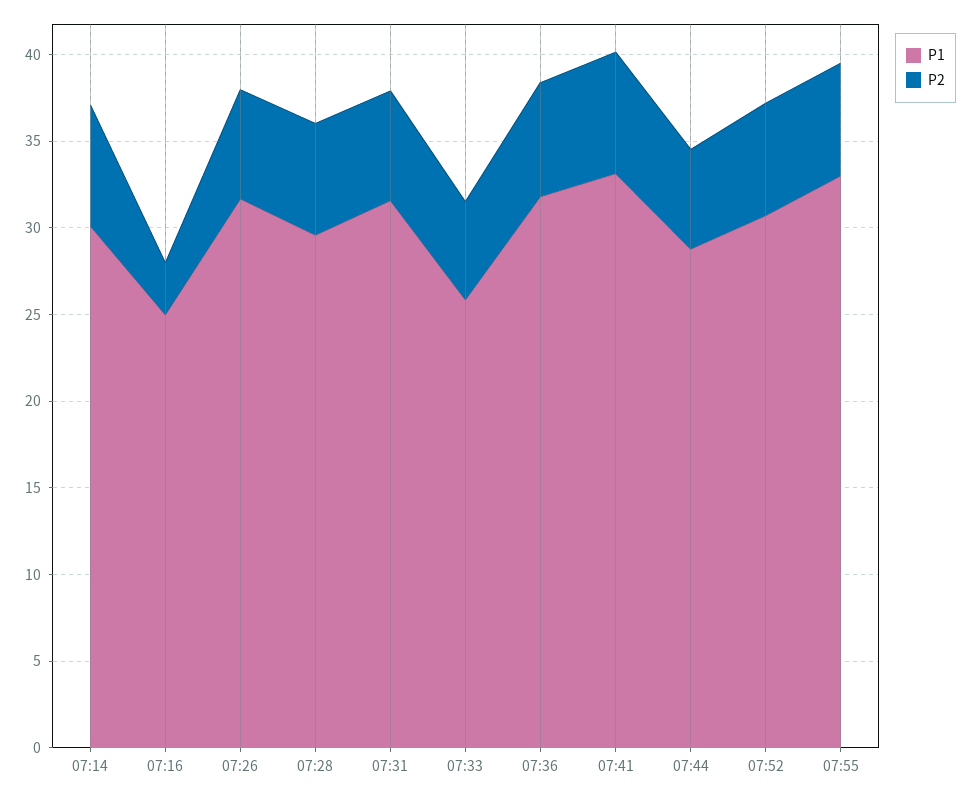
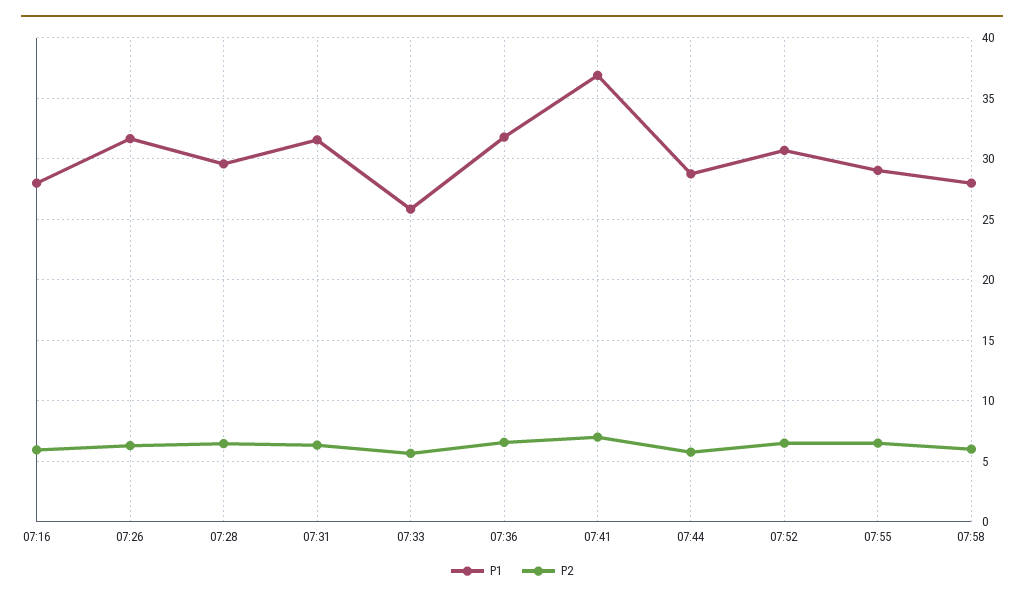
P1, 07:14: 30 -> none
P2, 07:14: 7 -> none
P1, 07:16: 25 -> 28
P2, 07:16: 3 -> 6
P1, 07:41: 33 -> 37
P1, 07:55: 33 -> 29
P1, 07:58: none -> 28
P2, 07:58: none -> 6

